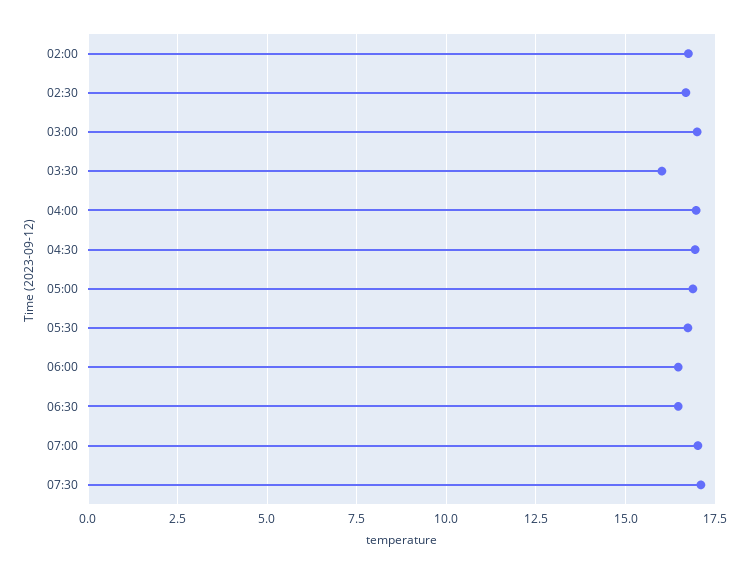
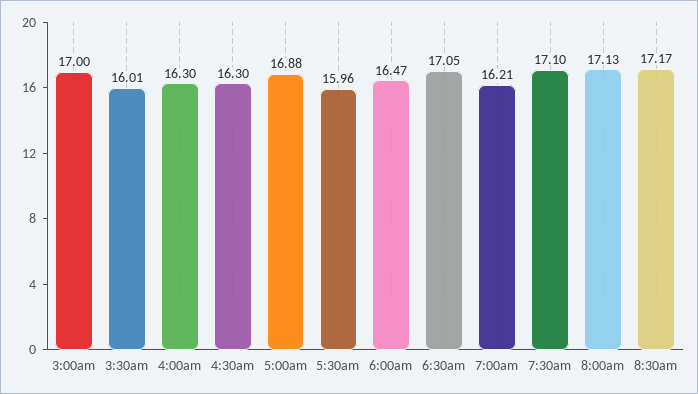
02:00: 16.75 -> none
02:30: 16.75 -> none
04:00: 17 -> 16.3
04:30: 17 -> 16.3
05:30: 16.75 -> 15.96
06:30: 16.5 -> 17.05
07:00: 17 -> 16.21
8:00am: none -> 17.13
8:30am: none -> 17.17

